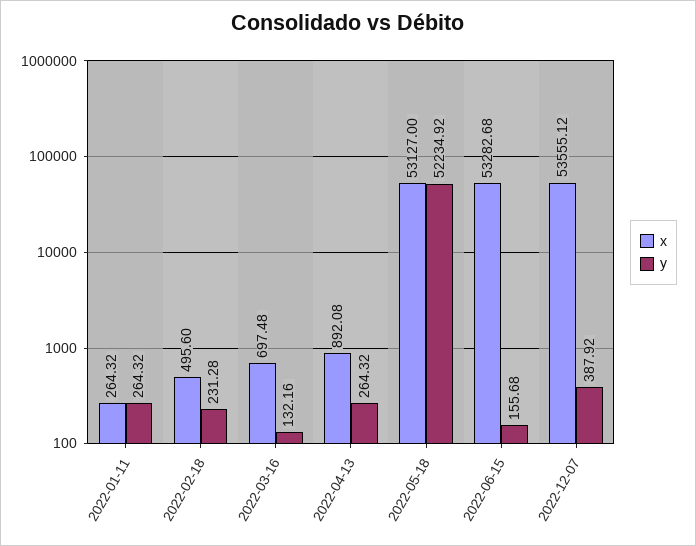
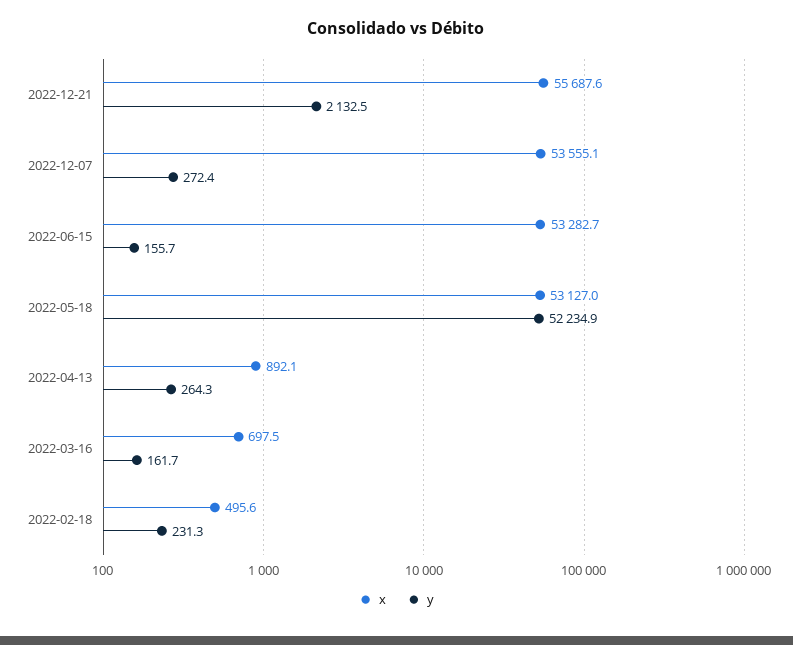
x, 2022-01-11: 264.32 -> none
y, 2022-01-11: 264.32 -> none
y, 2022-03-16: 132.16 -> 161.7
y, 2022-12-07: 387.92 -> 272.4
x, 2022-12-21: none -> 55687.6
y, 2022-12-21: none -> 2132.5

